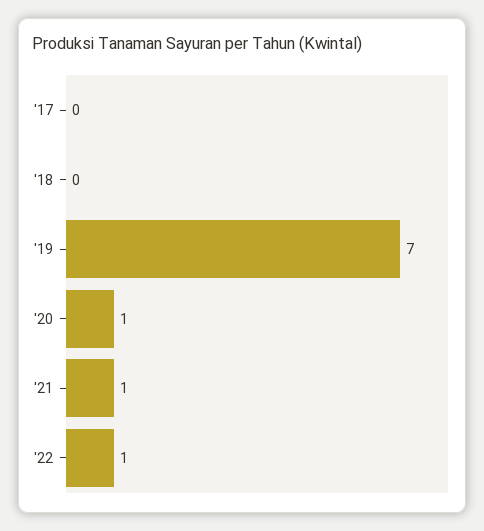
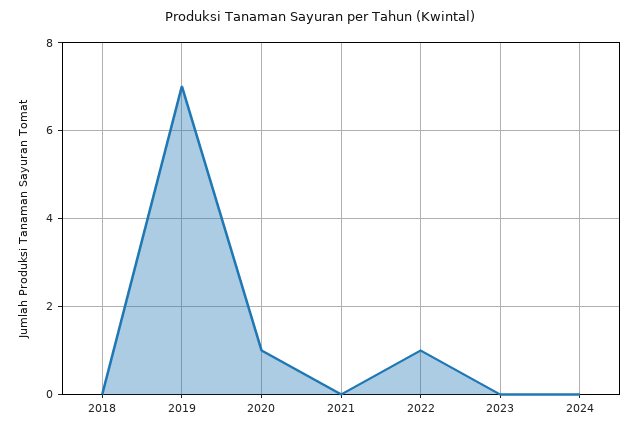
'17: 0 -> none
'21: 1 -> 0
2023: none -> 0
2024: none -> 0

